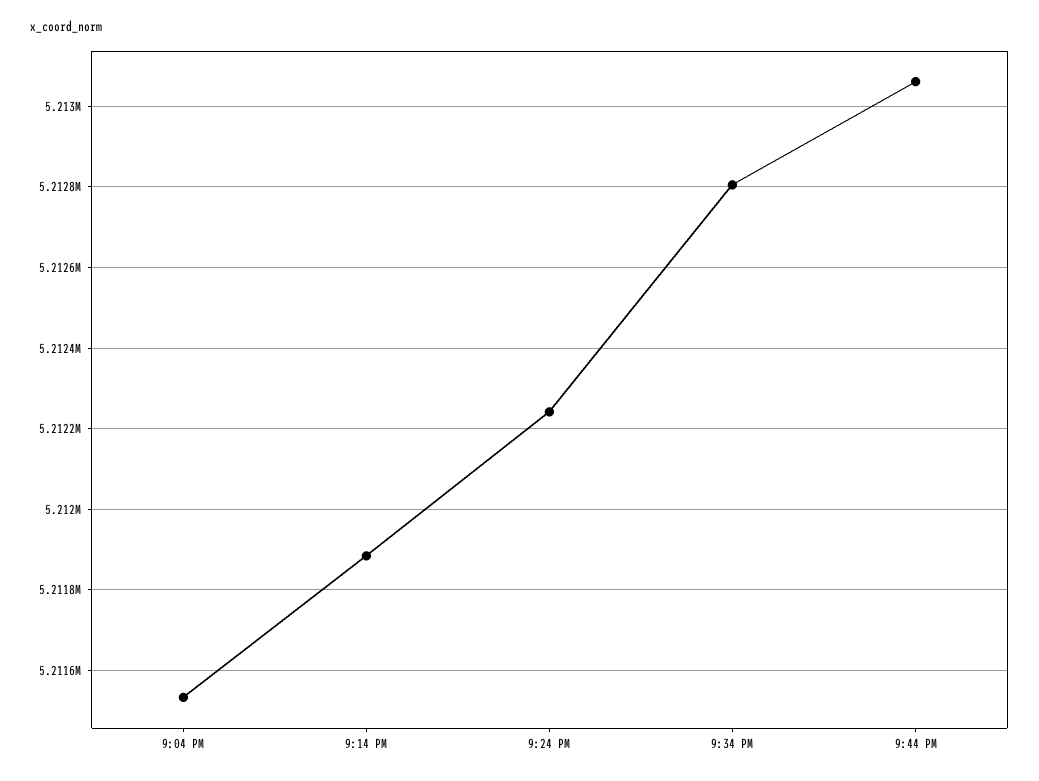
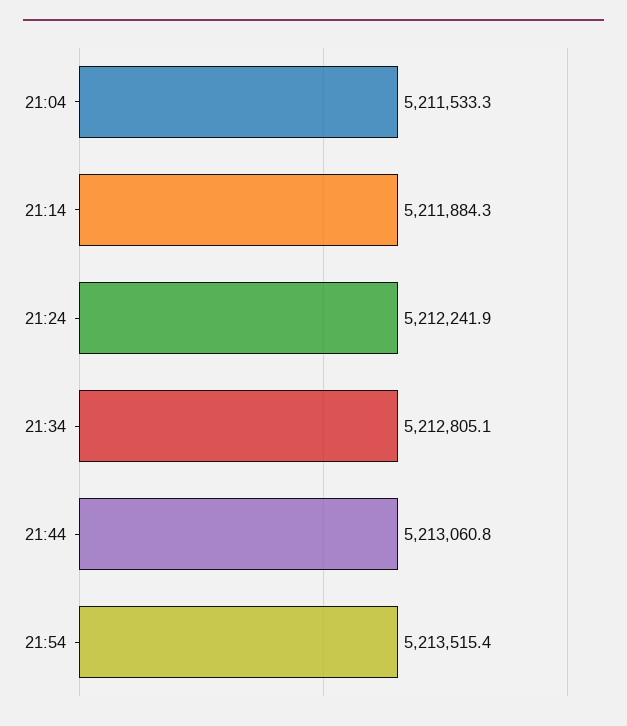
21:54: none -> 5213515.4

